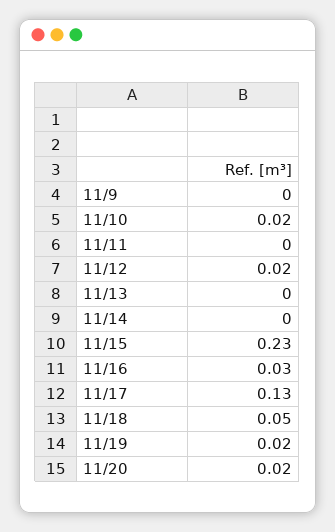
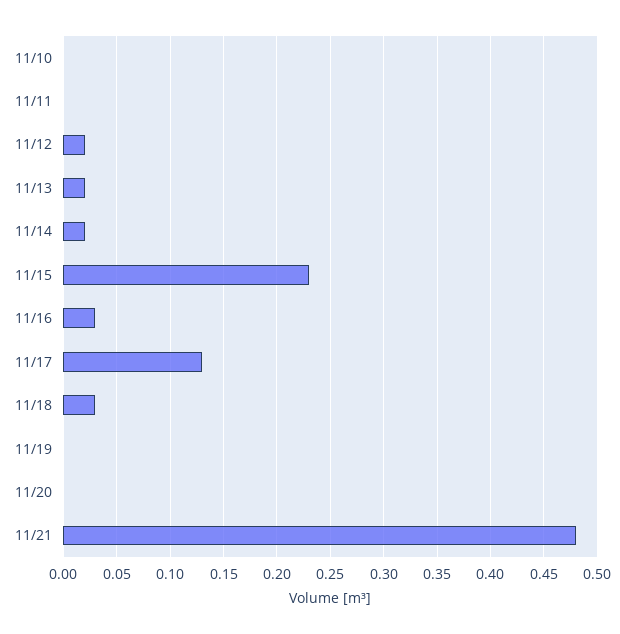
11/9: 0 -> none
11/10: 0.02 -> 0
11/13: 0 -> 0.02
11/14: 0 -> 0.02
11/18: 0.05 -> 0.03
11/19: 0.02 -> 0
11/20: 0.02 -> 0
11/21: none -> 0.48

